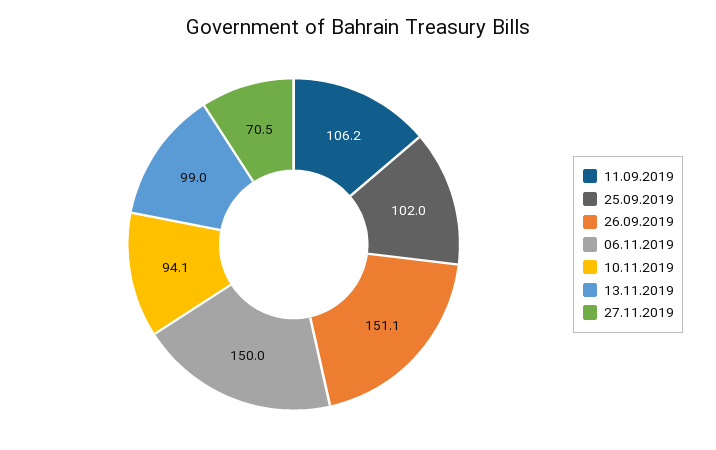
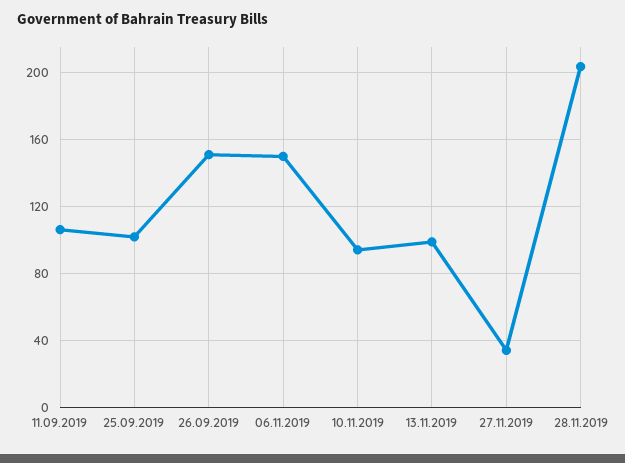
27.11.2019: 70.5 -> 35
28.11.2019: none -> 205

